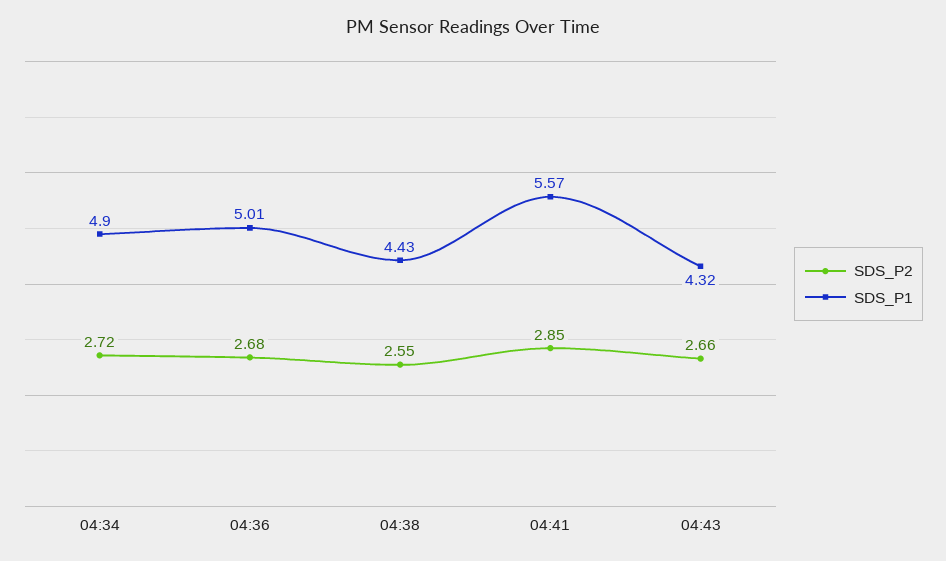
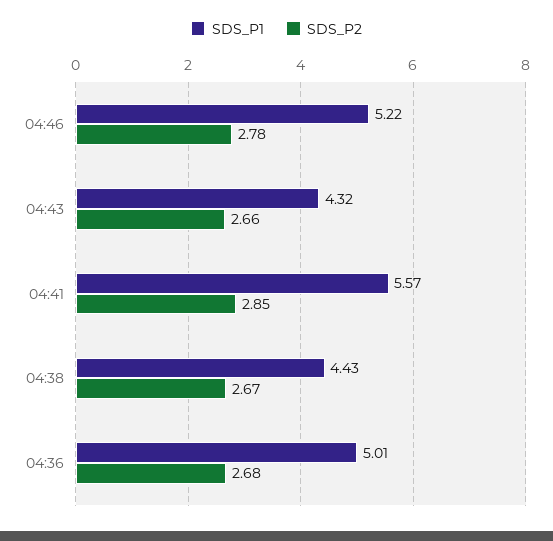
SDS_P2, 04:34: 2.72 -> none
SDS_P1, 04:34: 4.9 -> none
SDS_P2, 04:38: 2.55 -> 2.67
SDS_P1, 04:46: none -> 5.22
SDS_P2, 04:46: none -> 2.78

